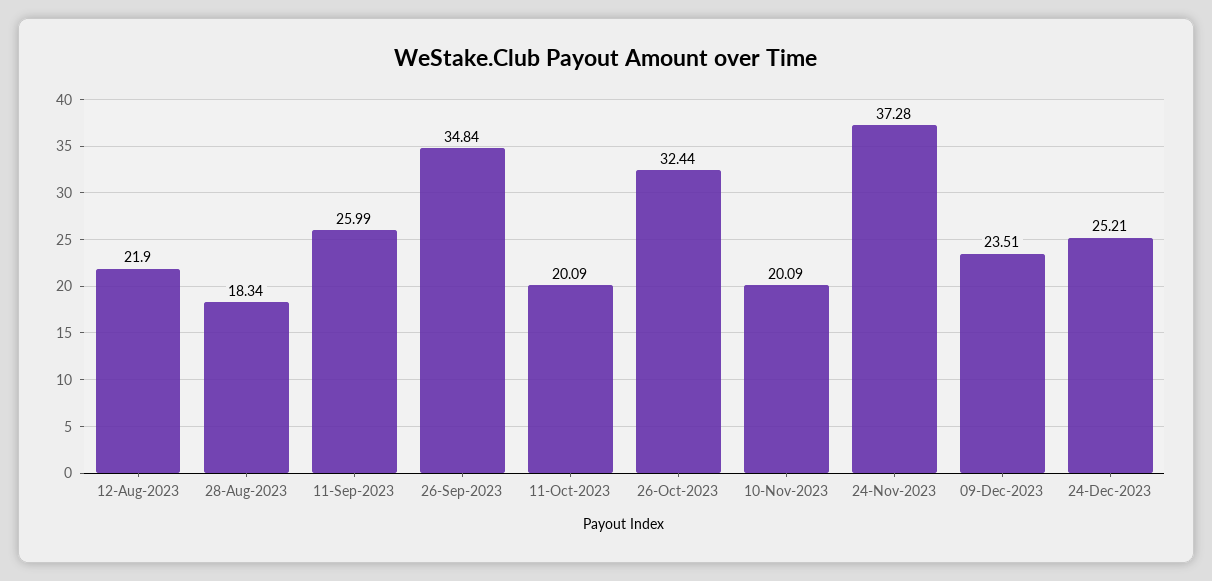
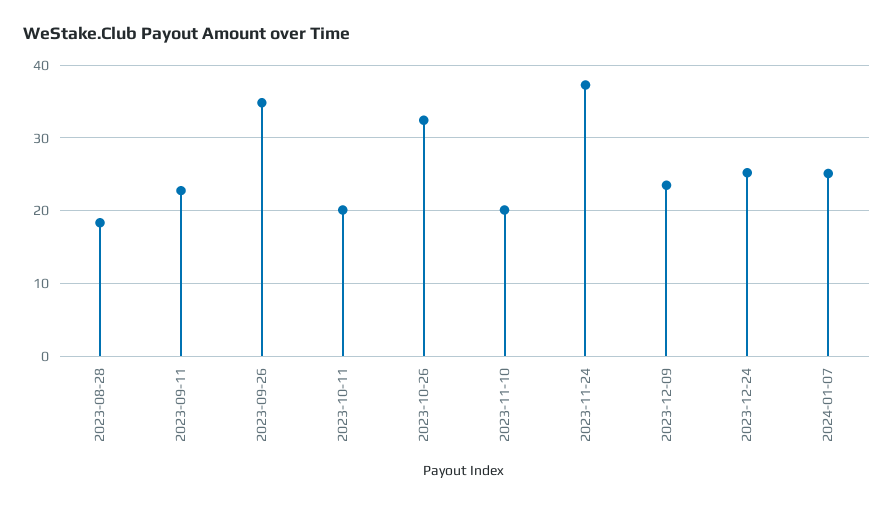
12-Aug-2023: 21.9 -> none
11-Sep-2023: 25.99 -> 23
2024-01-07: none -> 25

